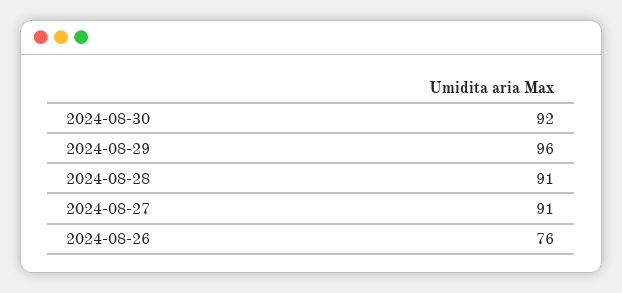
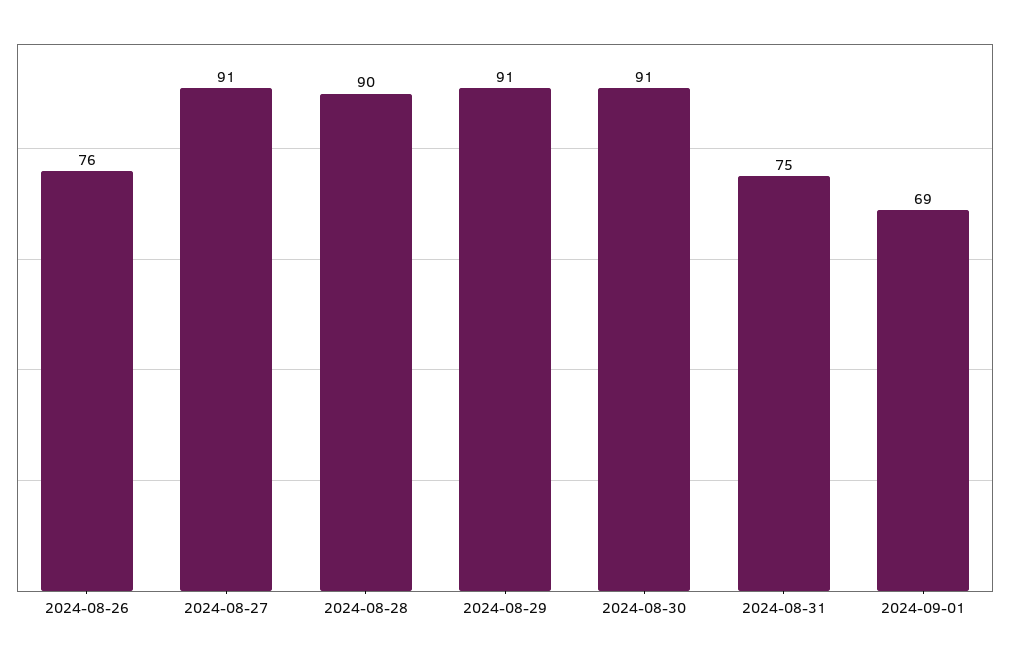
2024-08-30: 92 -> 91
2024-08-29: 96 -> 91
2024-08-28: 91 -> 90
2024-08-31: none -> 75
2024-09-01: none -> 69

